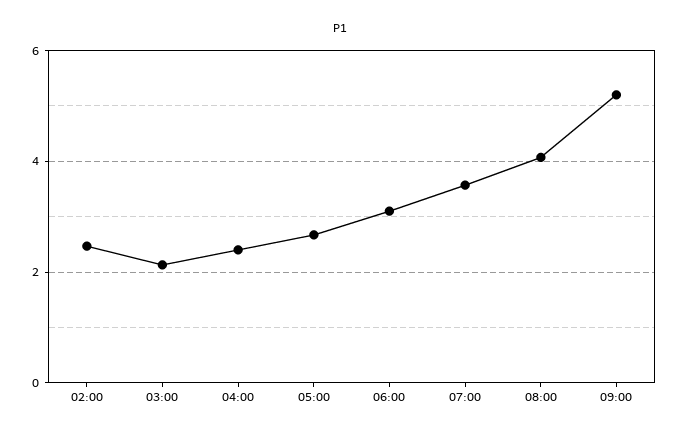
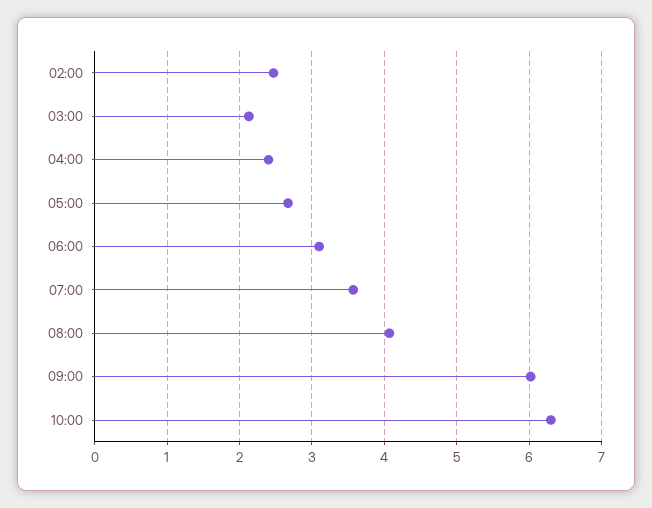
09:00: 5.2 -> 6
10:00: none -> 6.3

